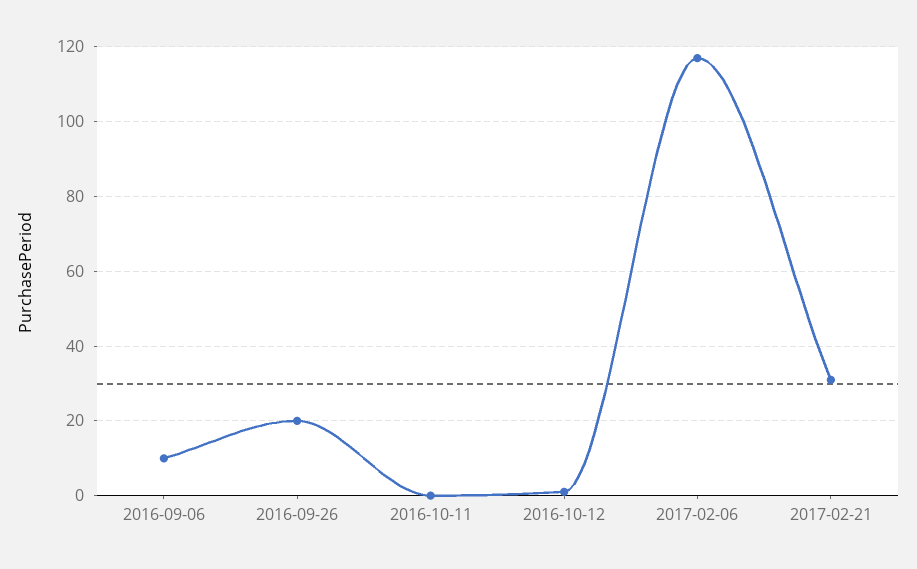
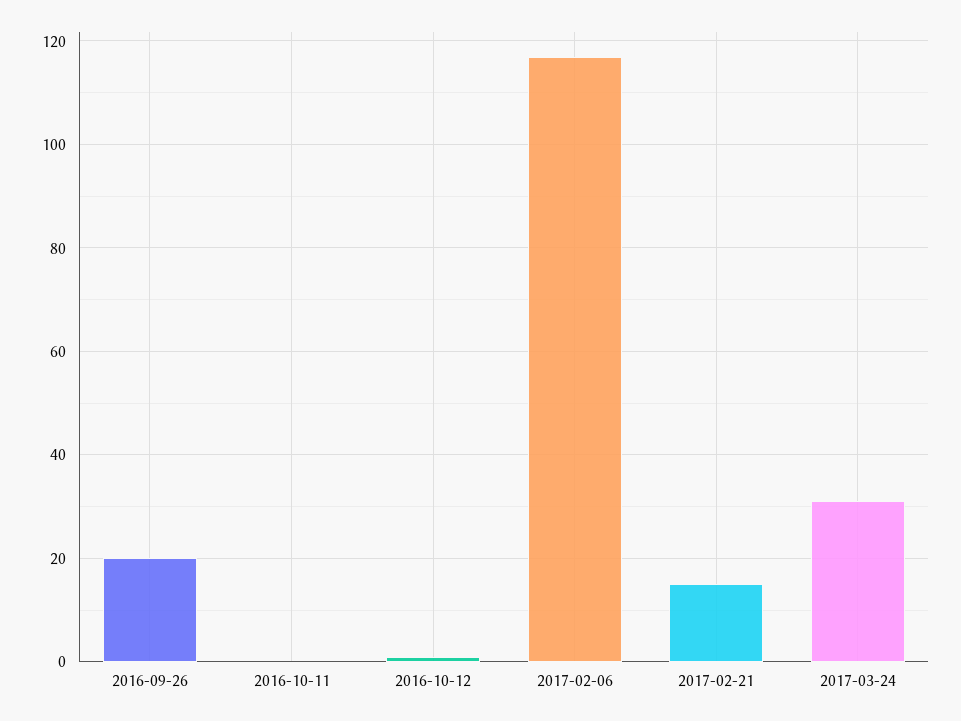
2016-09-06: 10 -> none
2017-02-21: 30 -> 15
2017-03-24: none -> 30

